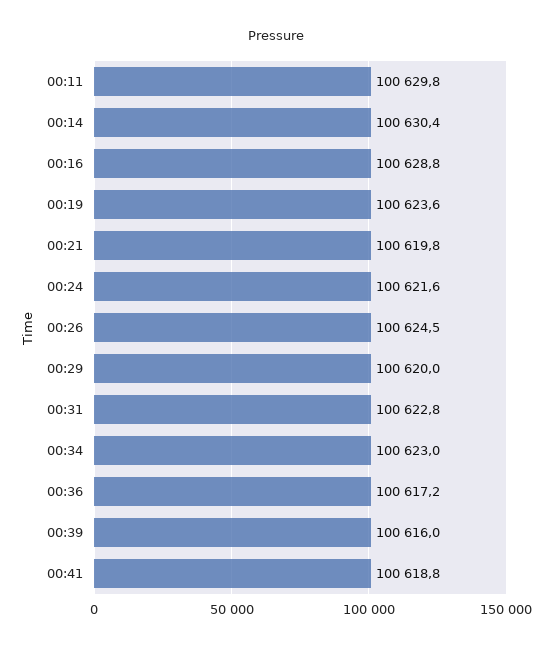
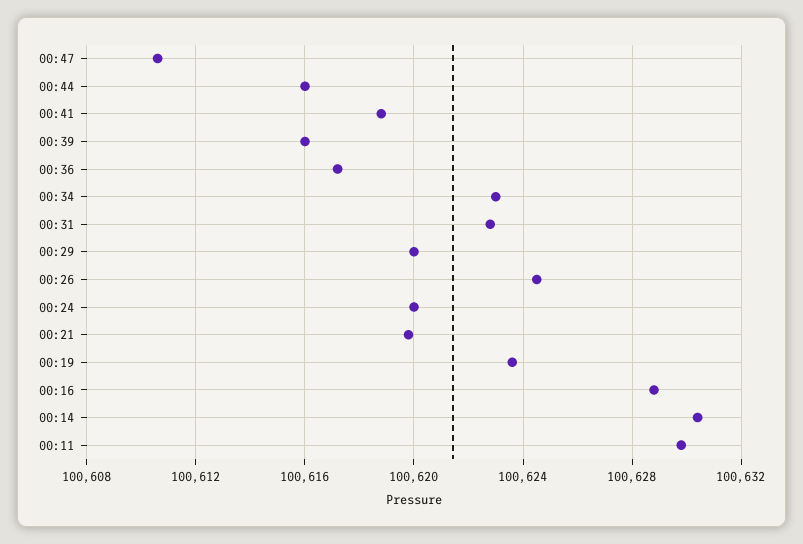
00:24: 100621.6 -> 100620
00:47: none -> 100610.5
00:44: none -> 100616

